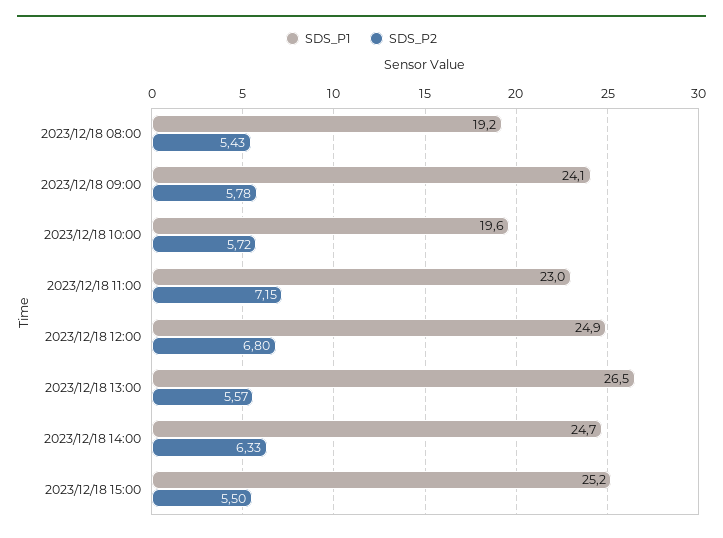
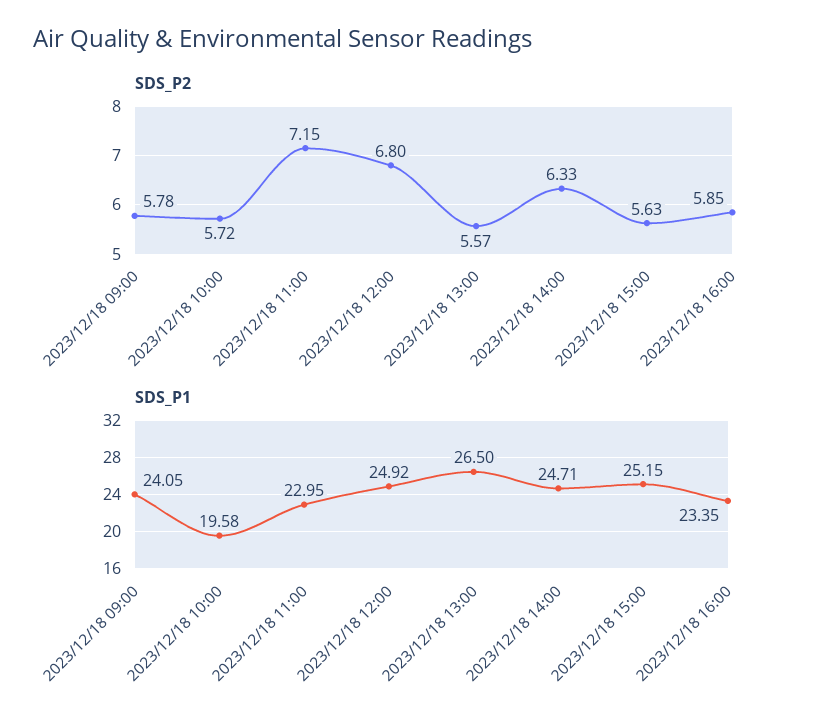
SDS_P1, 2023/12/18 08:00: 19.2 -> none
SDS_P2, 2023/12/18 08:00: 5.43 -> none
SDS_P2, 2023/12/18 15:00: 5.5 -> 5.63
SDS_P2, 2023/12/18 16:00: none -> 5.85
SDS_P1, 2023/12/18 16:00: none -> 23.35

